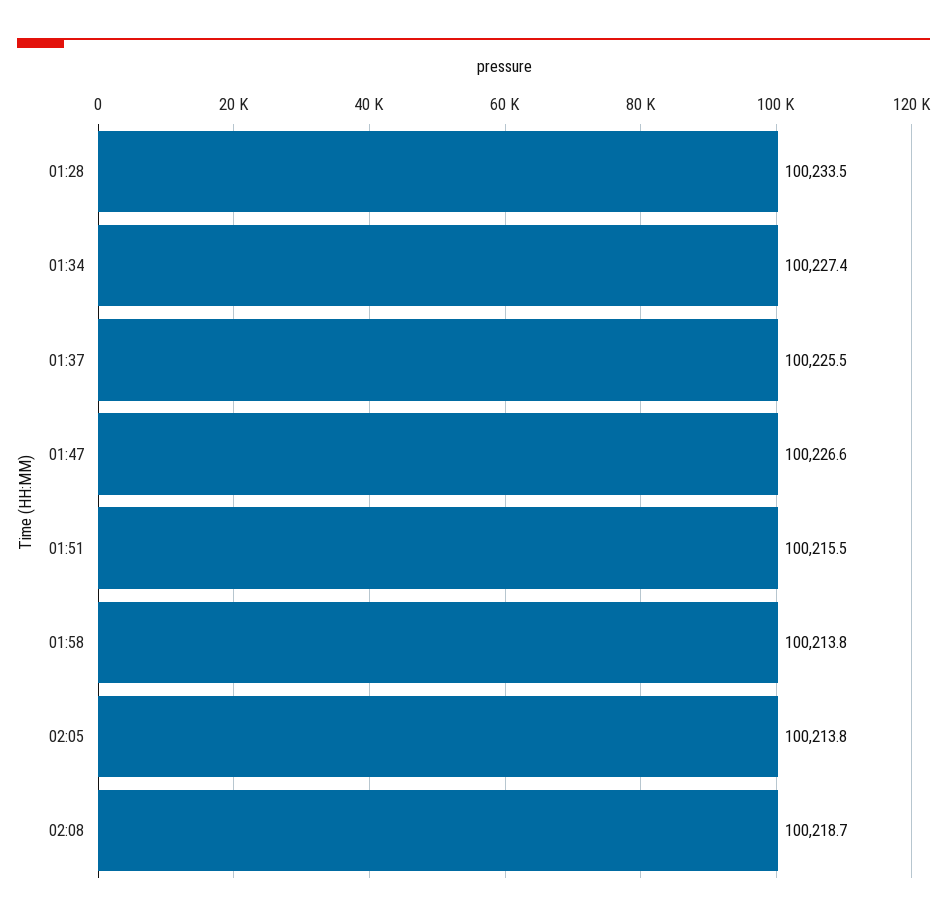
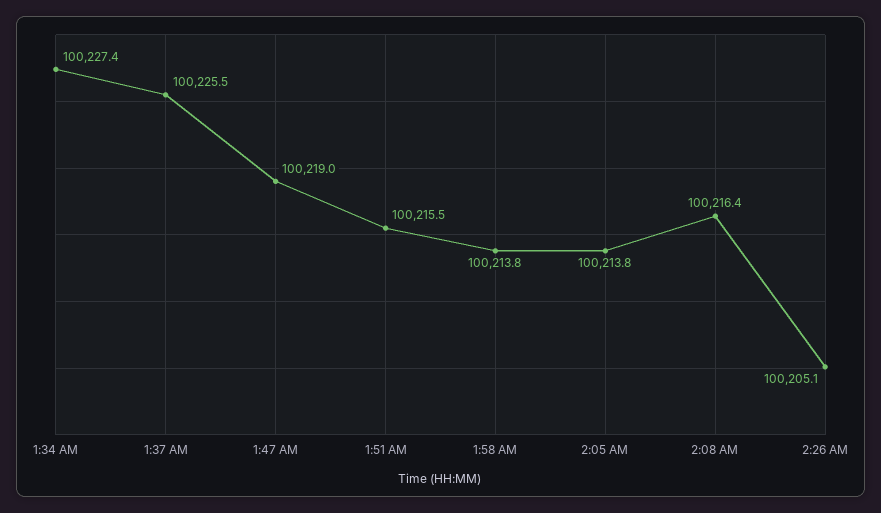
01:28: 100233.5 -> none
01:47: 100226.6 -> 100219
02:08: 100218.7 -> 100216.4
2:26 AM: none -> 100205.1

